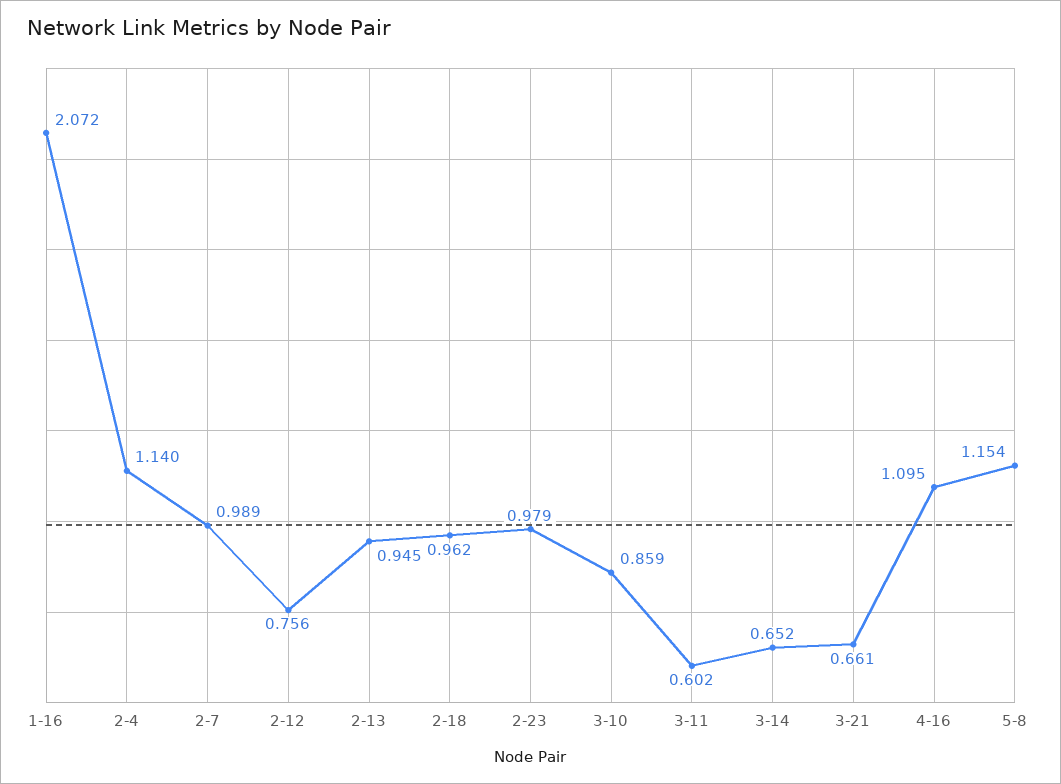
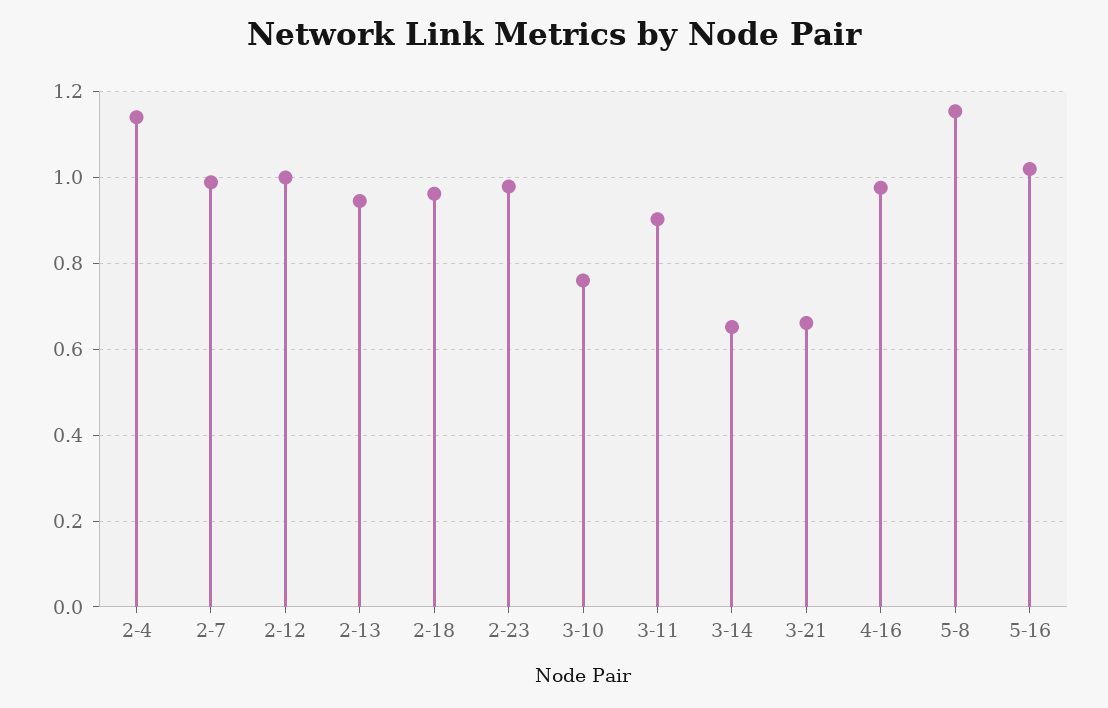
1-16: 2.072 -> none
2-12: 0.756 -> 1
3-10: 0.859 -> 0.76
3-11: 0.602 -> 0.9
4-16: 1.095 -> 0.98
5-16: none -> 1.02

